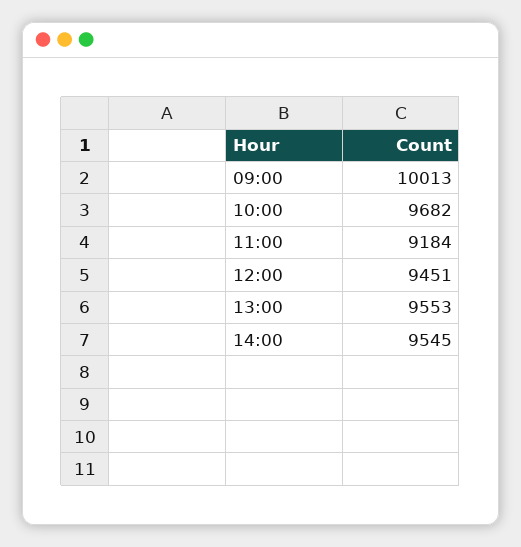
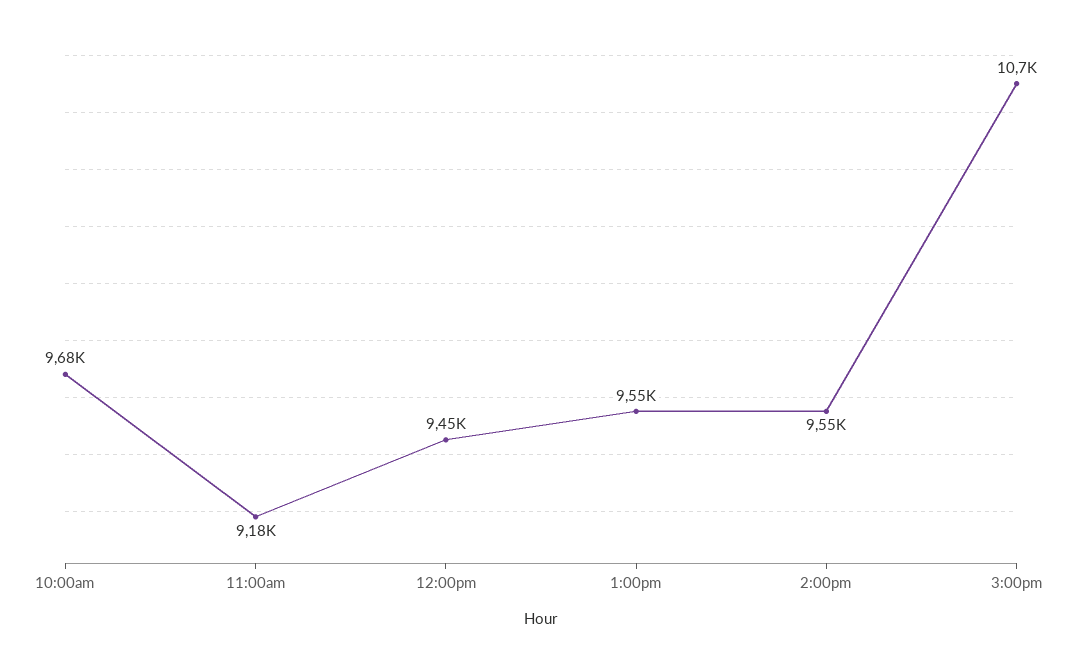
09:00: 10013 -> none
3:00pm: none -> 10700

